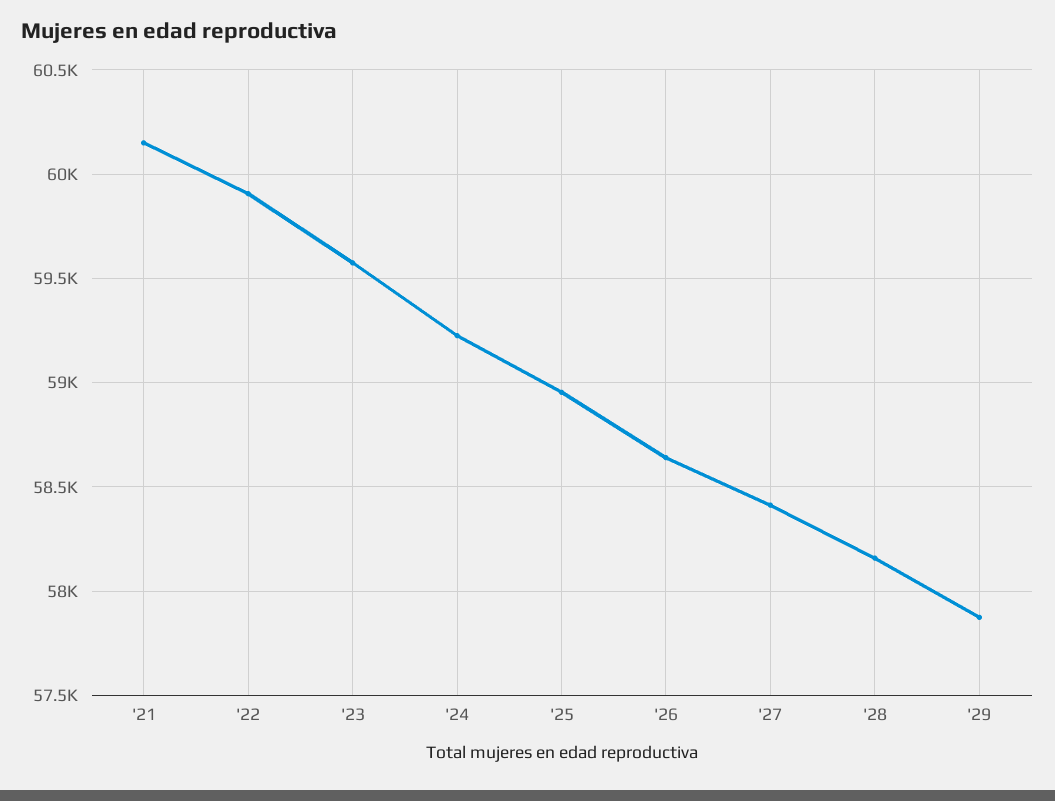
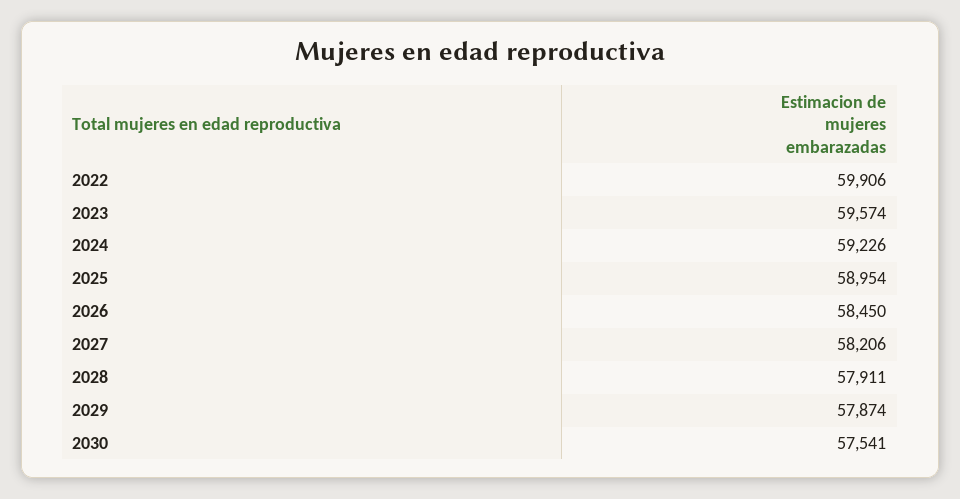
'21: 60150 -> none
'26: 58650 -> 58450
'27: 58400 -> 58206
'28: 58150 -> 57911
2030: none -> 57541

